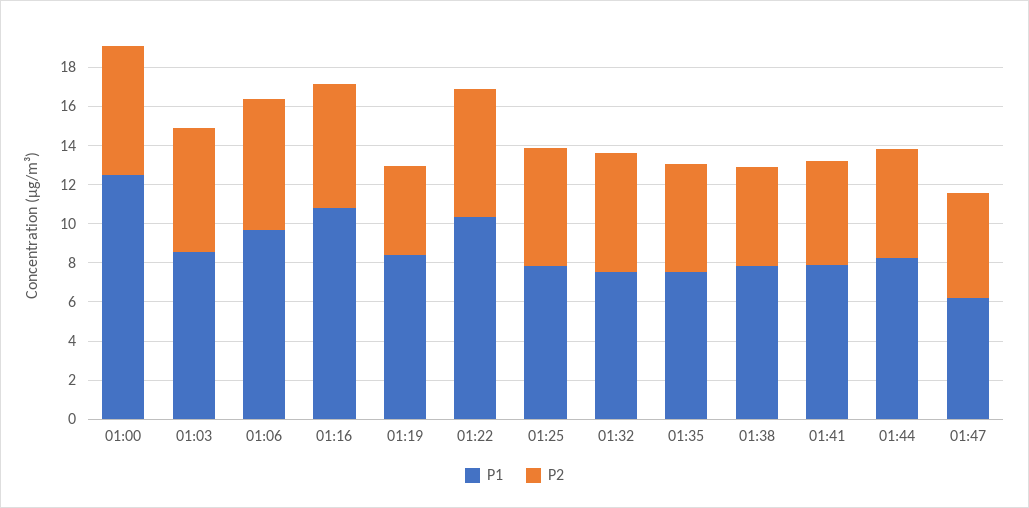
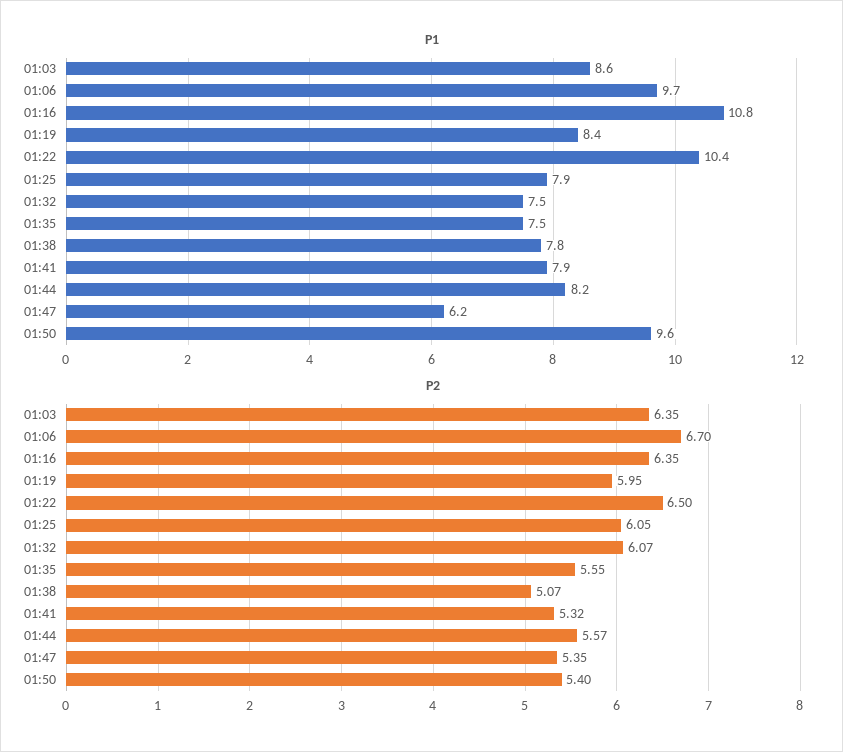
P1, 01:00: 12.5 -> none
P2, 01:00: 6.5 -> none
P2, 01:19: 4.5 -> 5.95
P1, 01:50: none -> 9.6
P2, 01:50: none -> 5.4

